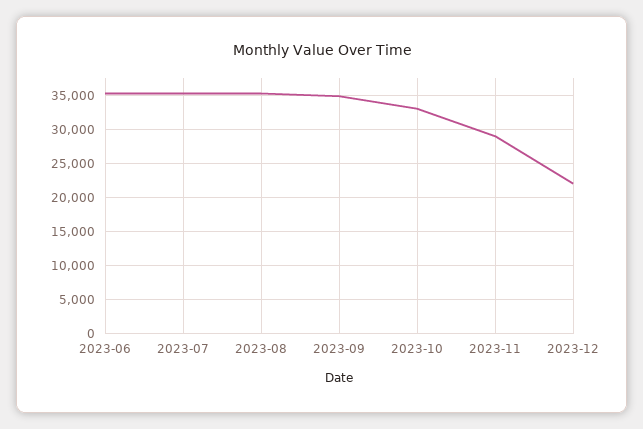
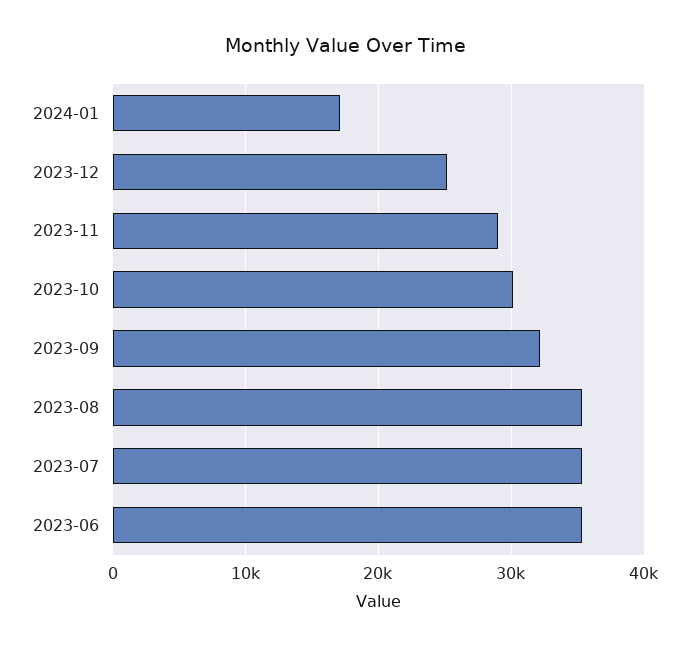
2023-09: 35000 -> 32000
2023-10: 33000 -> 30000
2023-12: 22000 -> 25000
2024-01: none -> 17000

